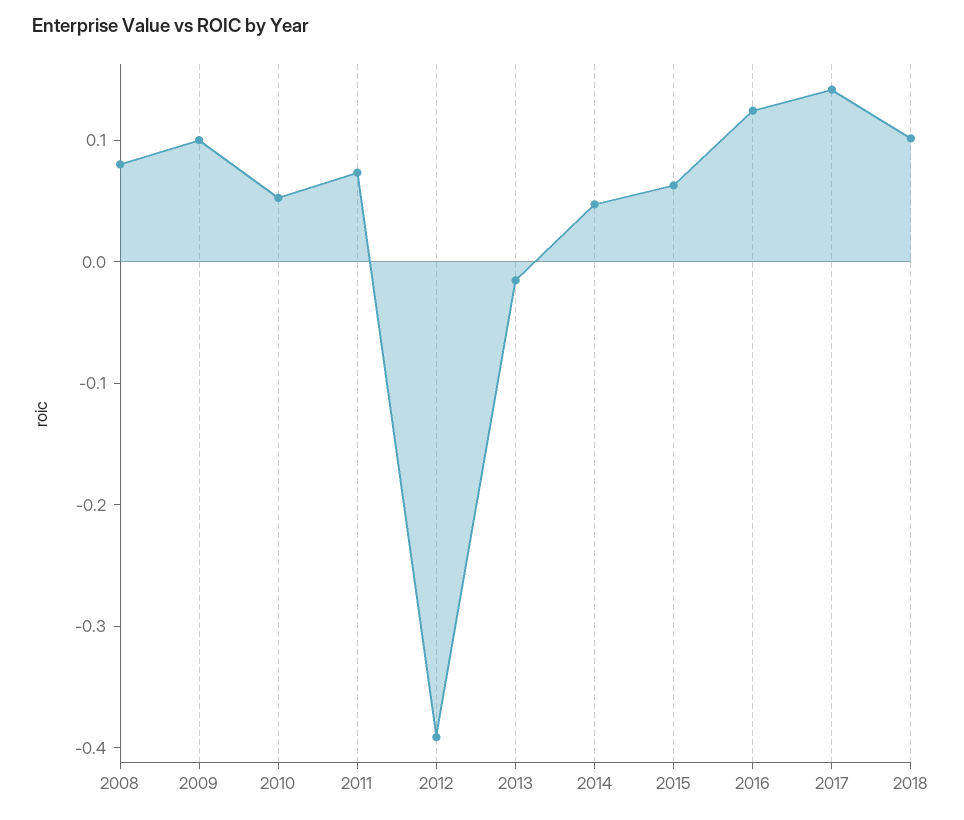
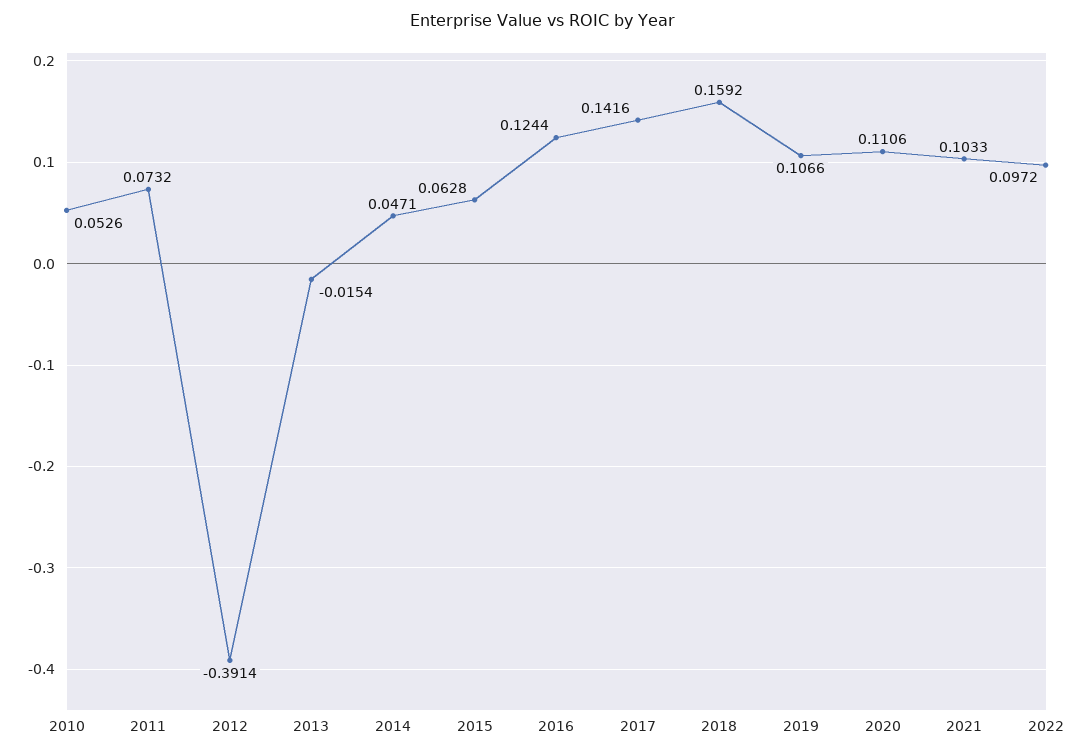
2008: 0.08 -> none
2009: 0.1 -> none
2018: 0.1 -> 0.1592
2019: none -> 0.1066
2020: none -> 0.1106
2021: none -> 0.1033
2022: none -> 0.0972

